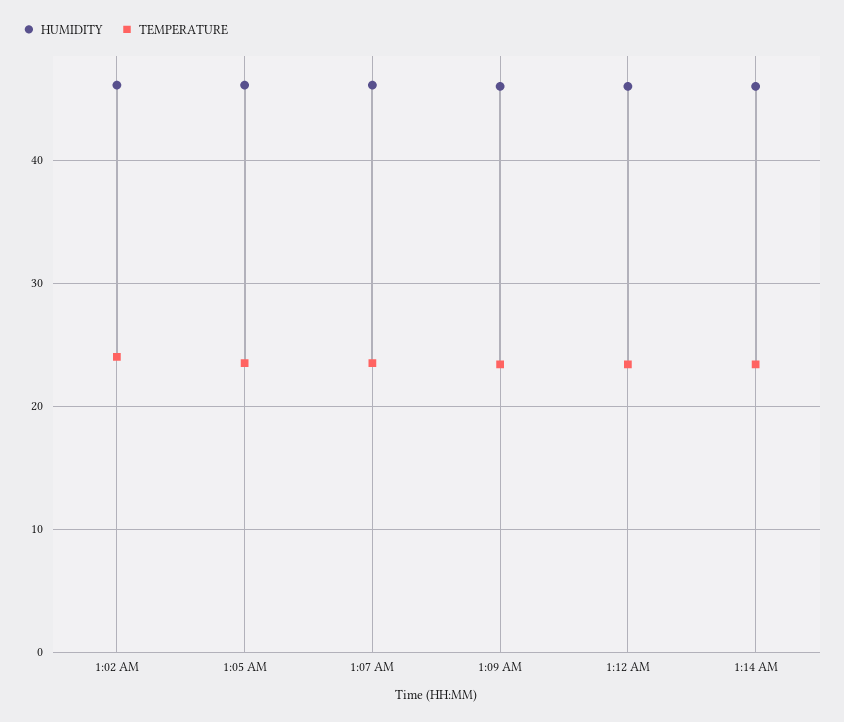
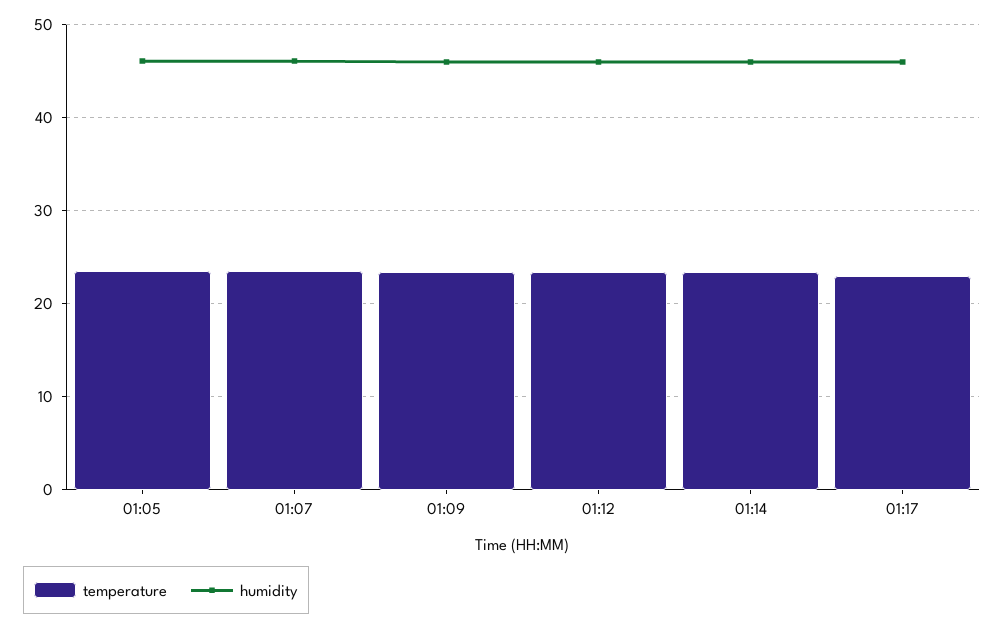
HUMIDITY, 1:02 AM: 46 -> none
TEMPERATURE, 1:02 AM: 24 -> none
TEMPERATURE, 01:17: none -> 23
HUMIDITY, 01:17: none -> 46

